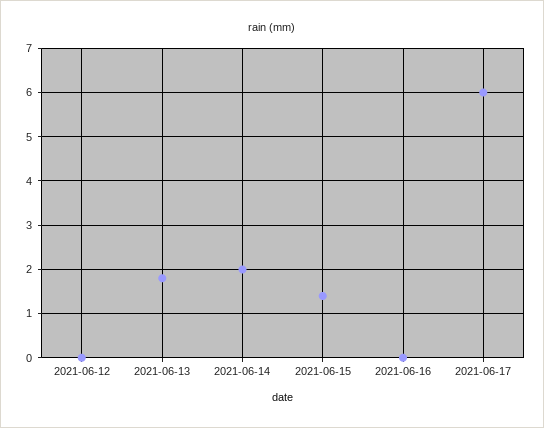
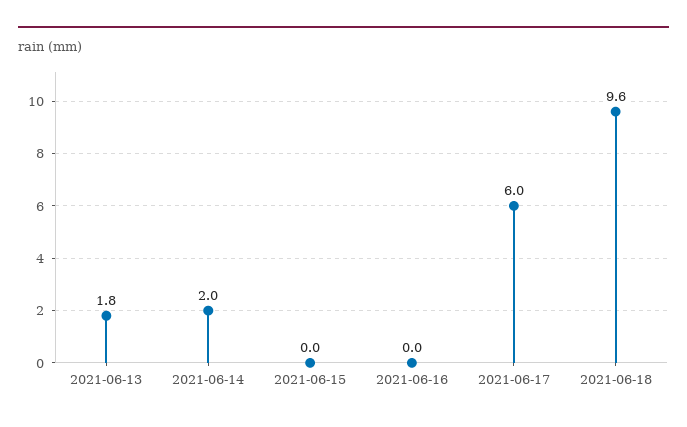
2021-06-12: 0 -> none
2021-06-15: 1.5 -> 0
2021-06-18: none -> 9.6

